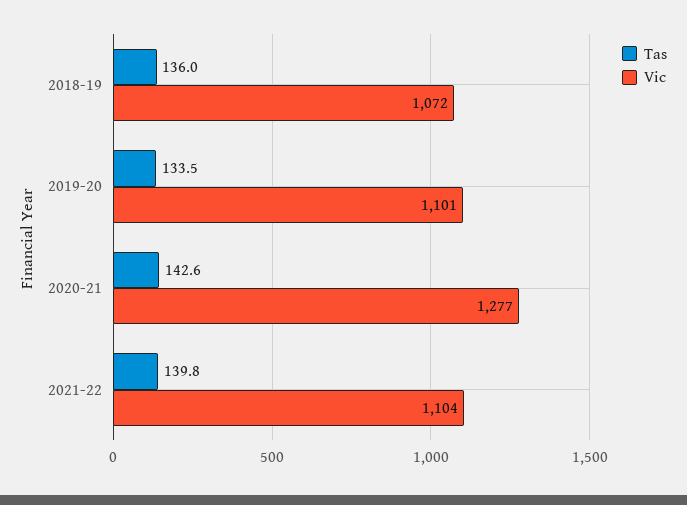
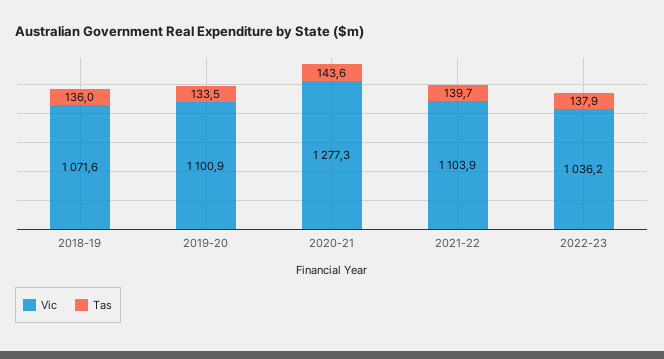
Tas, 2020-21: 142.6 -> 143.6
Tas, 2021-22: 139.8 -> 139.7
Vic, 2022-23: none -> 1036.2
Tas, 2022-23: none -> 137.9

